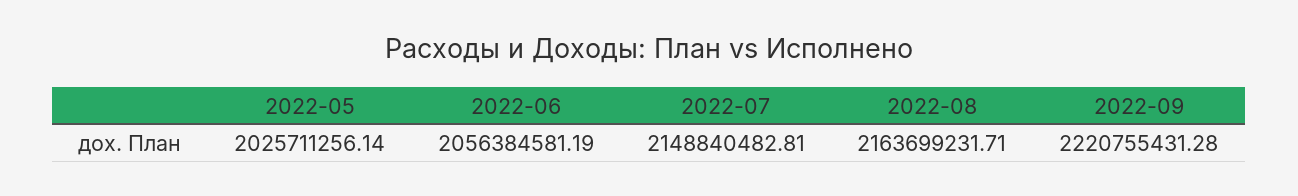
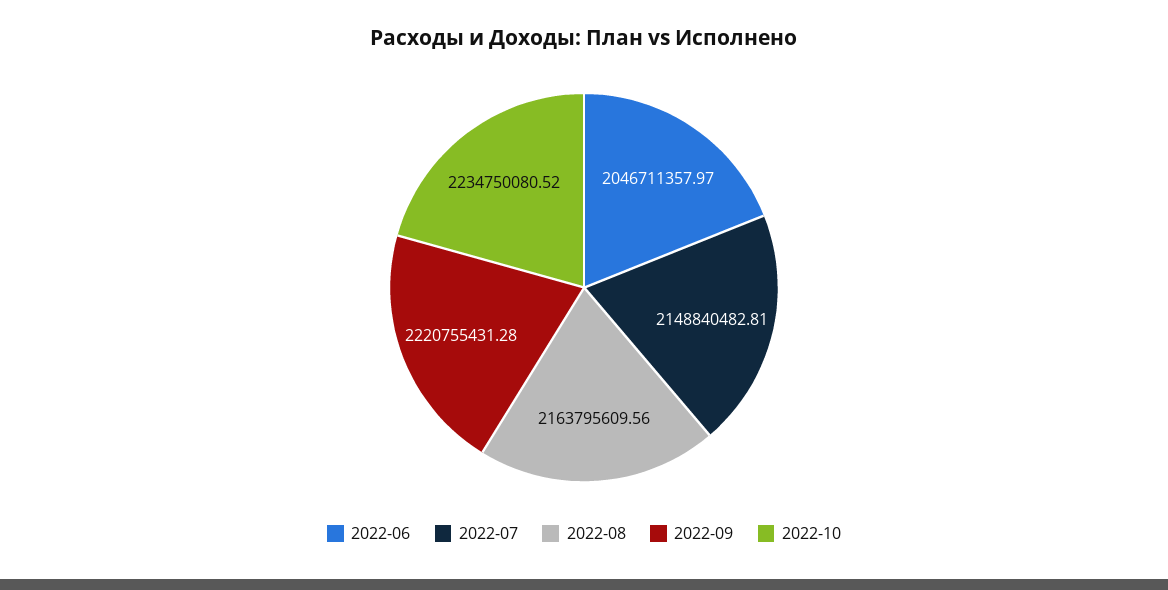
2022-05: 2025711256.14 -> none
2022-06: 2056384581.19 -> 2046711357.97
2022-08: 2163699231.71 -> 2163795609.56
2022-10: none -> 2234750080.52

